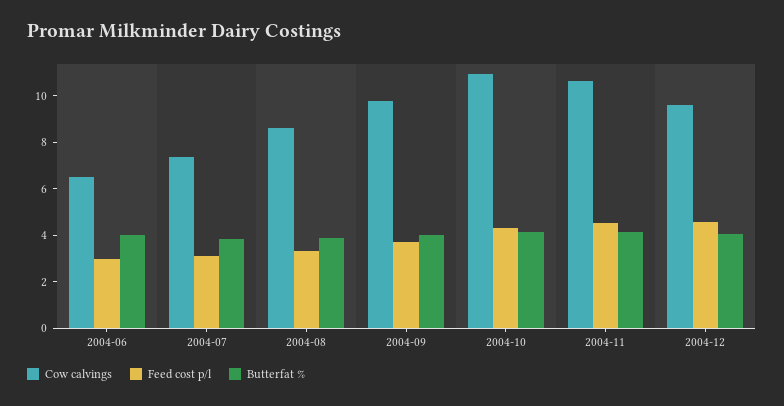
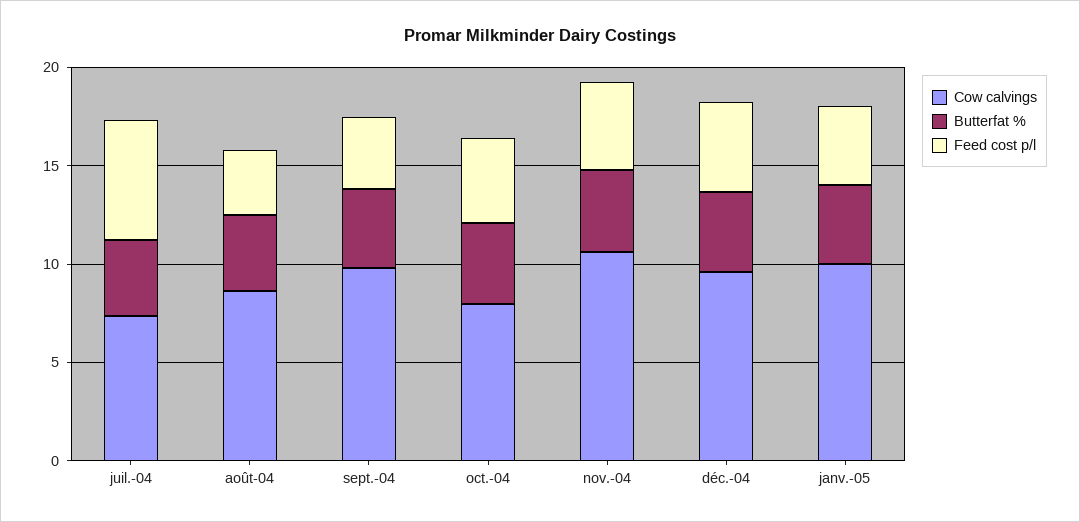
Cow calvings, 2004-06: 6.5 -> none
Feed cost p/l, 2004-06: 3 -> none
Butterfat %, 2004-06: 4 -> none
Feed cost p/l, 2004-07: 3 -> 6
Cow calvings, 2004-10: 11 -> 8
Cow calvings, janv.-05: none -> 10
Butterfat %, janv.-05: none -> 4
Feed cost p/l, janv.-05: none -> 4

